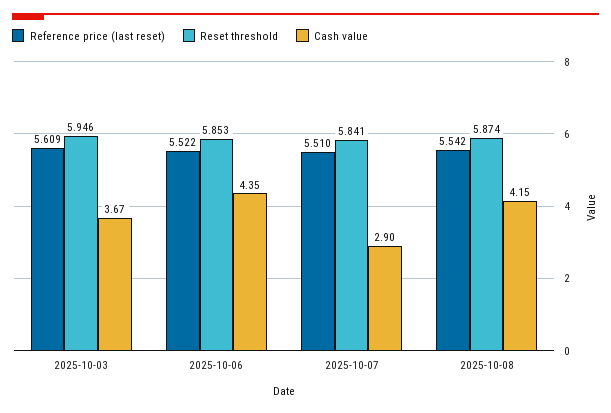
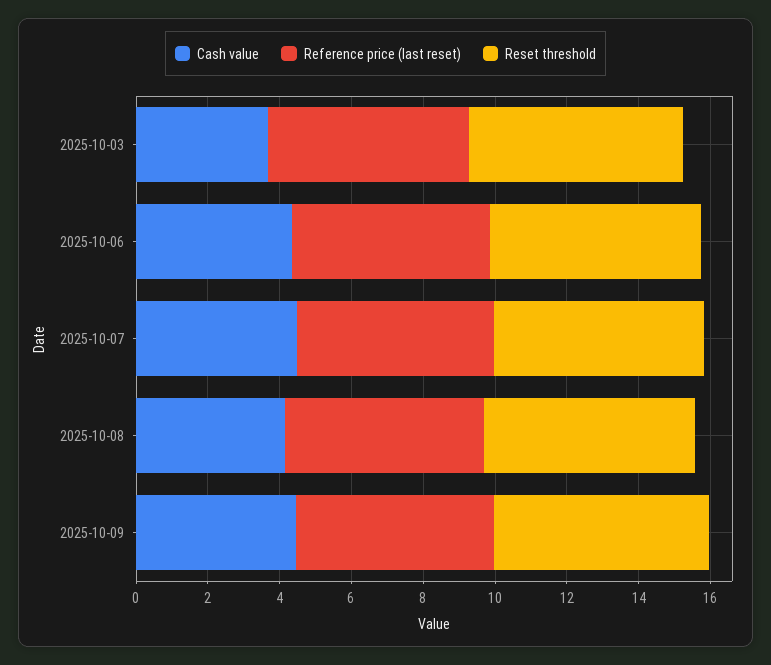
Cash value, 2025-10-07: 2.9 -> 4.5
Cash value, 2025-10-09: none -> 4.5
Reference price (last reset), 2025-10-09: none -> 5.5
Reset threshold, 2025-10-09: none -> 6

